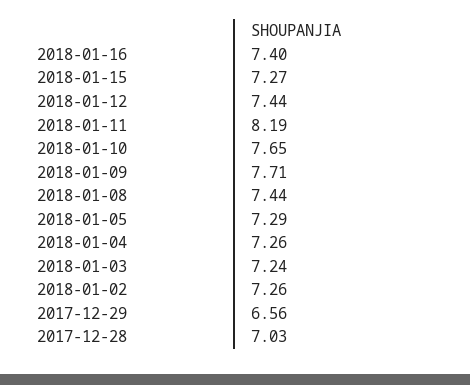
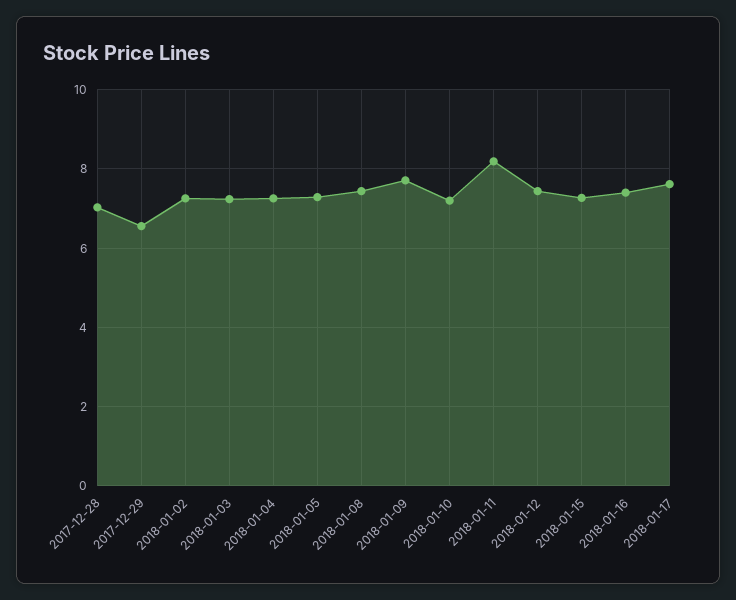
2018-01-10: 7.65 -> 7.2
2018-01-17: none -> 7.6

